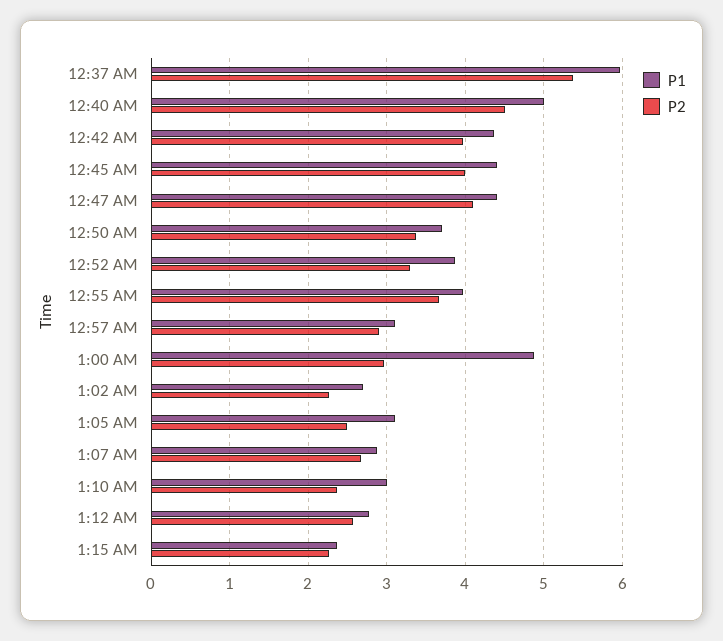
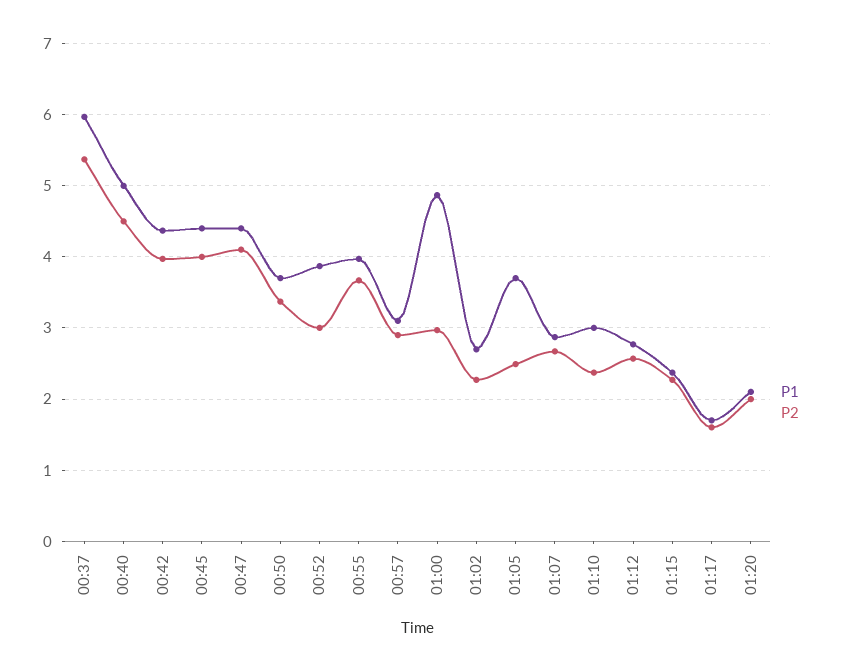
P2, 12:52 AM: 3.3 -> 3
P1, 1:05 AM: 3.1 -> 3.7
P1, 01:17: none -> 1.7
P2, 01:17: none -> 1.6
P1, 01:20: none -> 2.1
P2, 01:20: none -> 2

